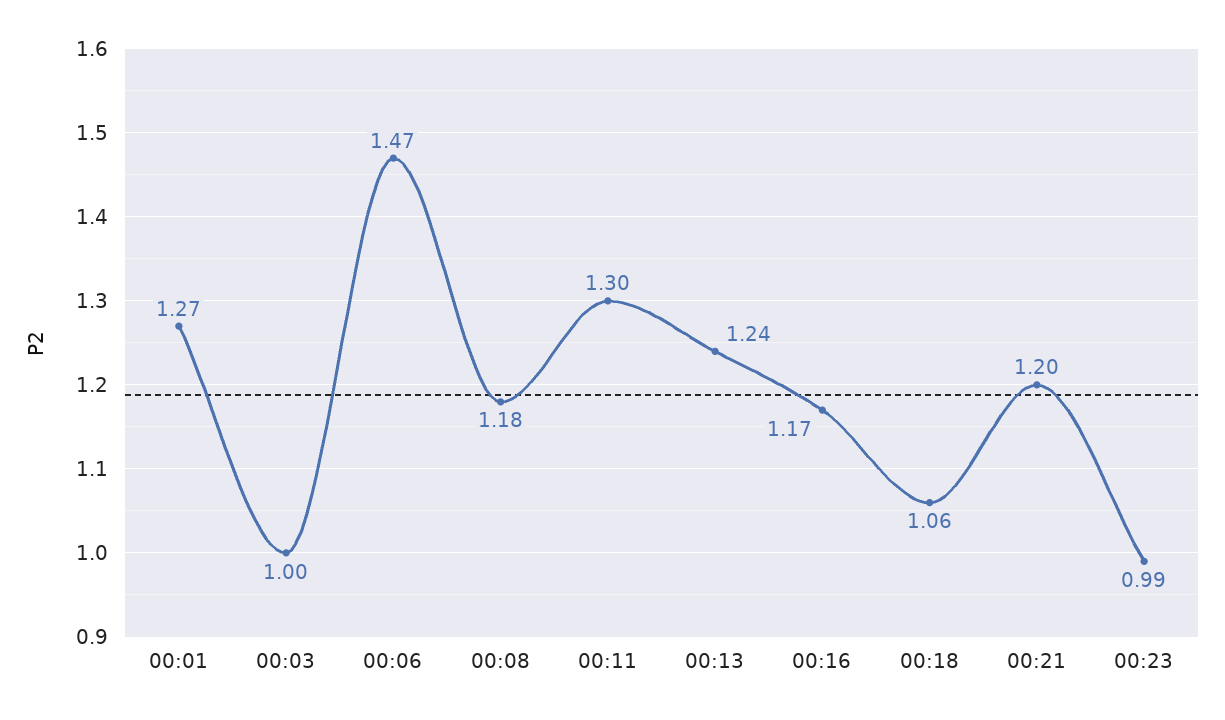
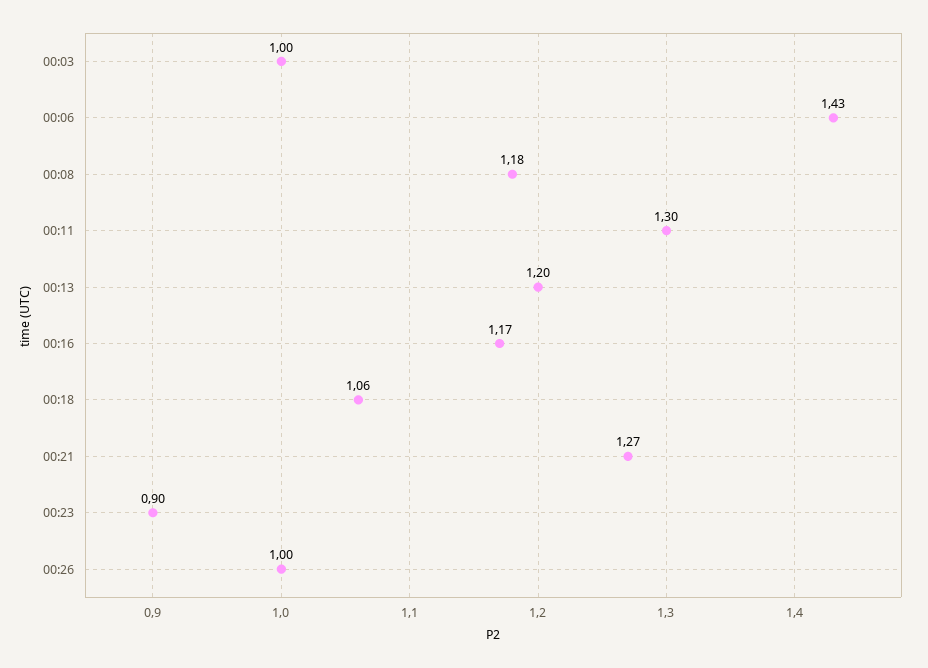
00:01: 1.27 -> none
00:06: 1.47 -> 1.43
00:13: 1.24 -> 1.2
00:21: 1.2 -> 1.27
00:23: 0.99 -> 0.9
00:26: none -> 1

